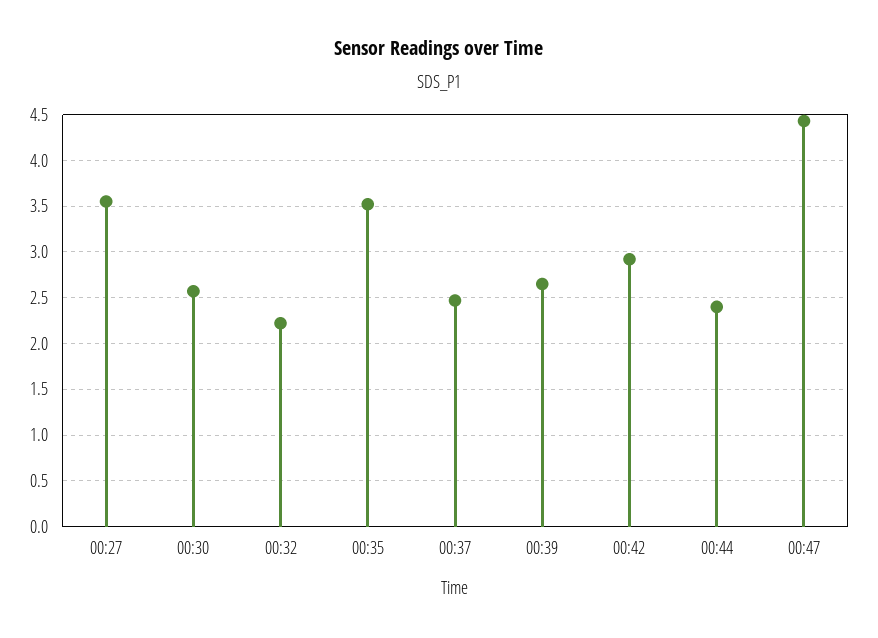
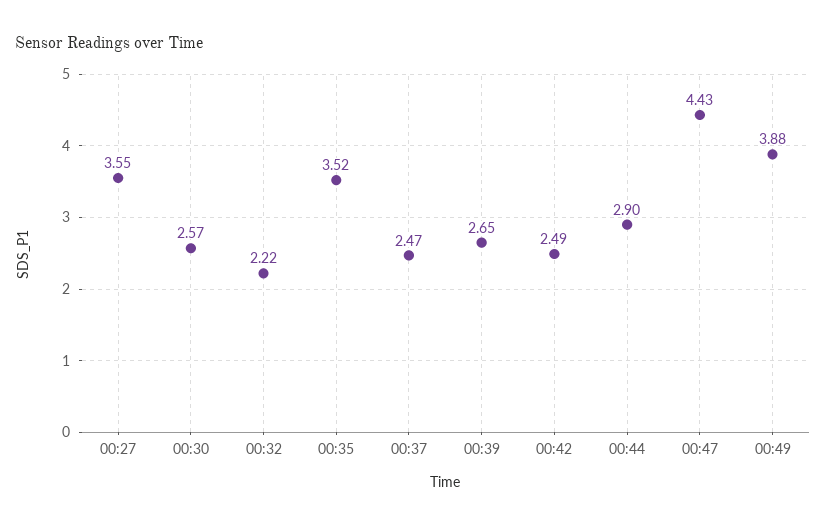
00:42: 2.9 -> 2.49
00:44: 2.4 -> 2.9
00:49: none -> 3.88

